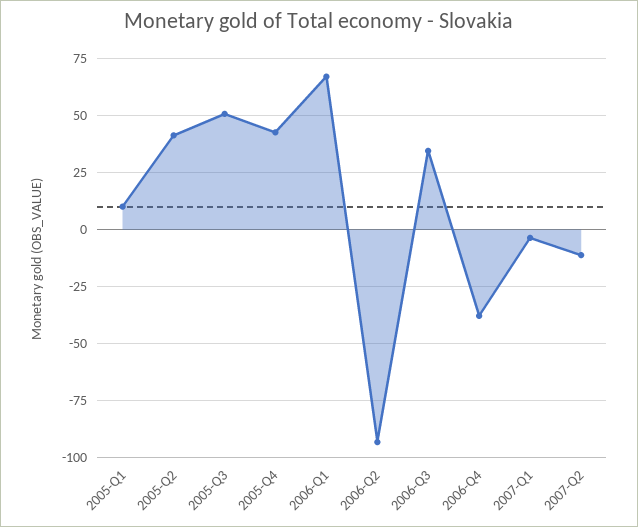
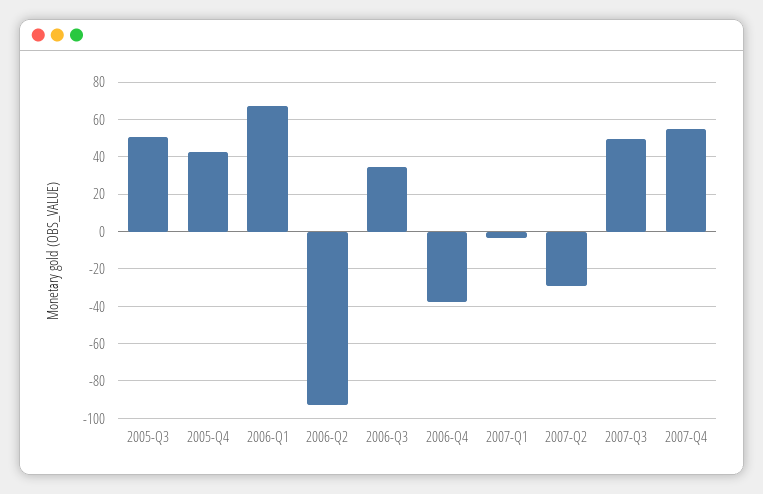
2005-Q1: 10 -> none
2005-Q2: 40 -> none
2007-Q2: -10 -> -30
2007-Q3: none -> 50
2007-Q4: none -> 55

